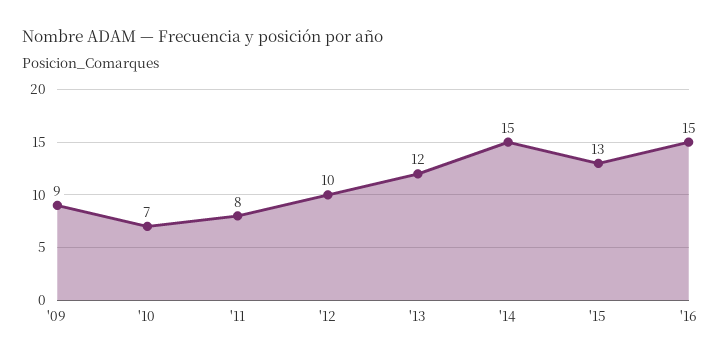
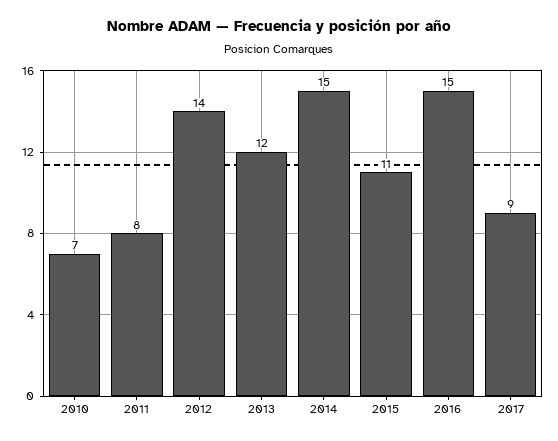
'09: 9 -> none
'12: 10 -> 14
'15: 13 -> 11
2017: none -> 9

